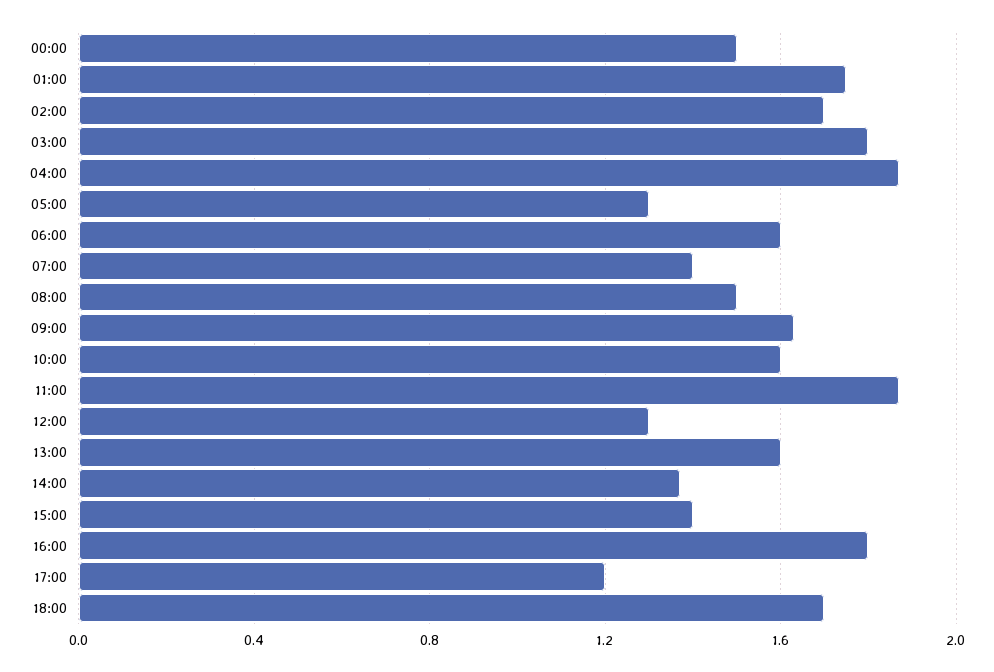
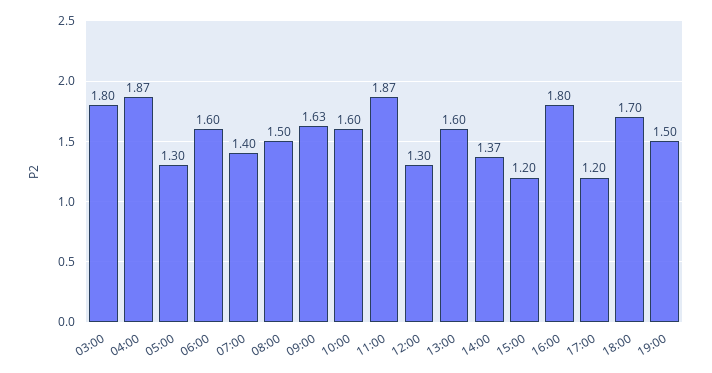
00:00: 1.5 -> none
01:00: 1.75 -> none
02:00: 1.7 -> none
15:00: 1.4 -> 1.2
19:00: none -> 1.5

